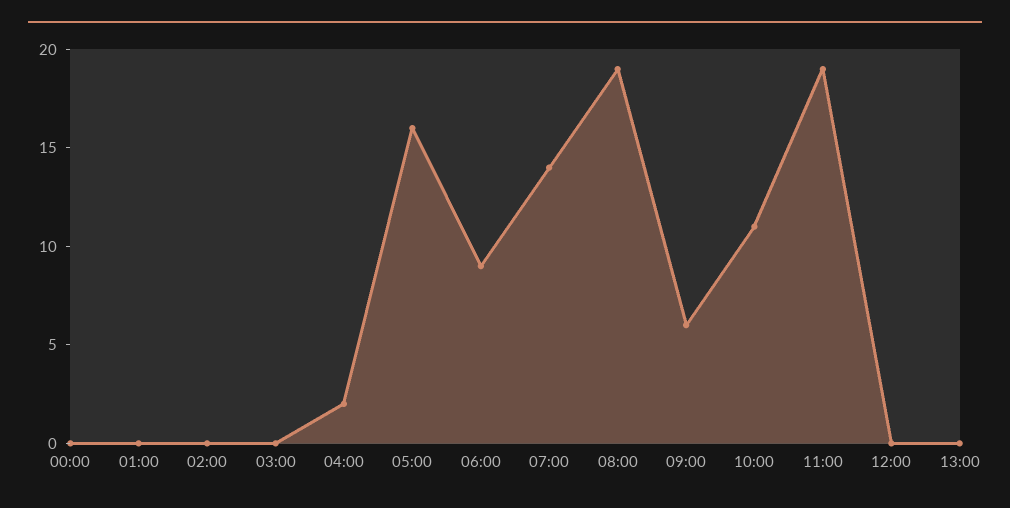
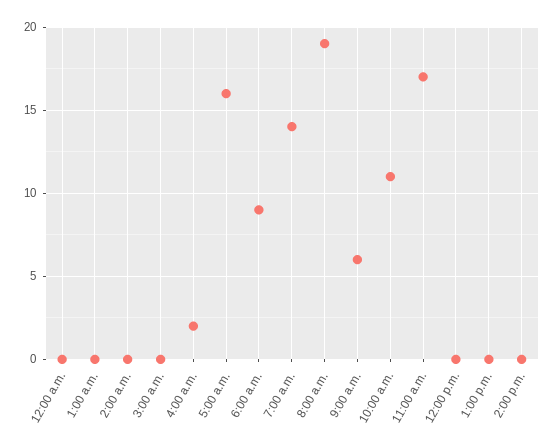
11:00: 19 -> 17
2:00 p.m.: none -> 0

